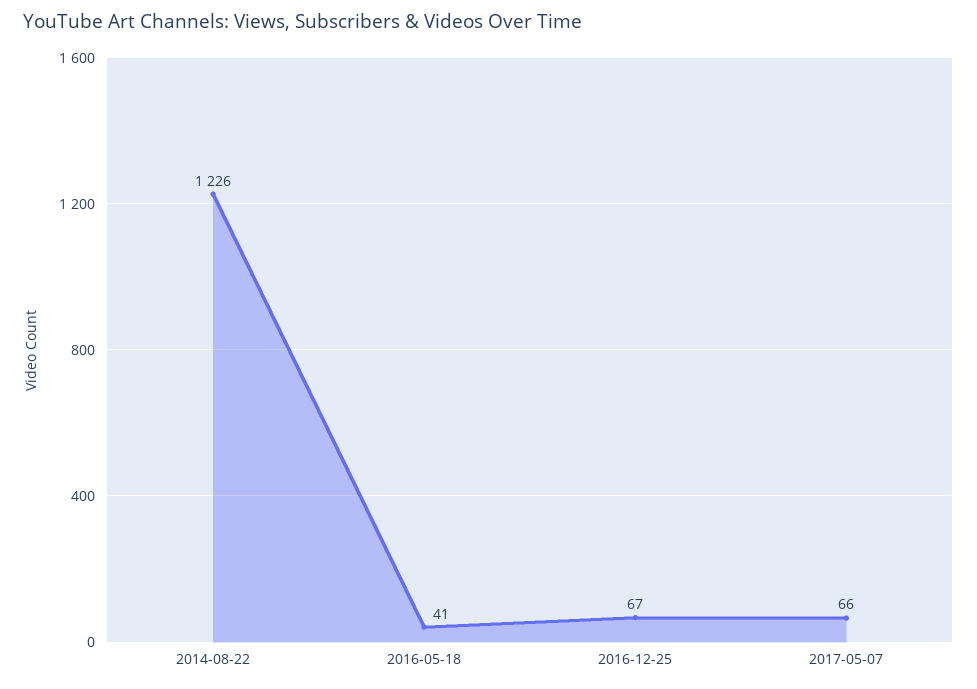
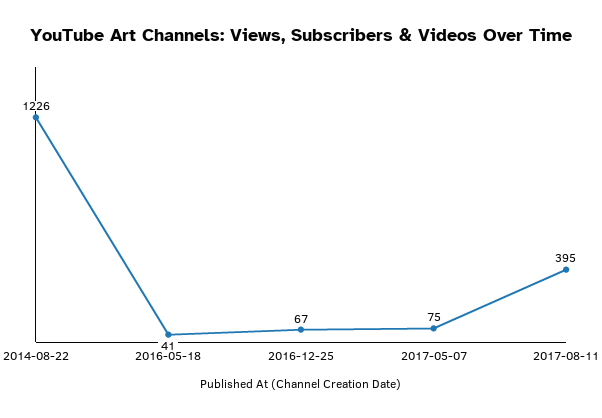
2017-05-07: 66 -> 75
2017-08-11: none -> 395

